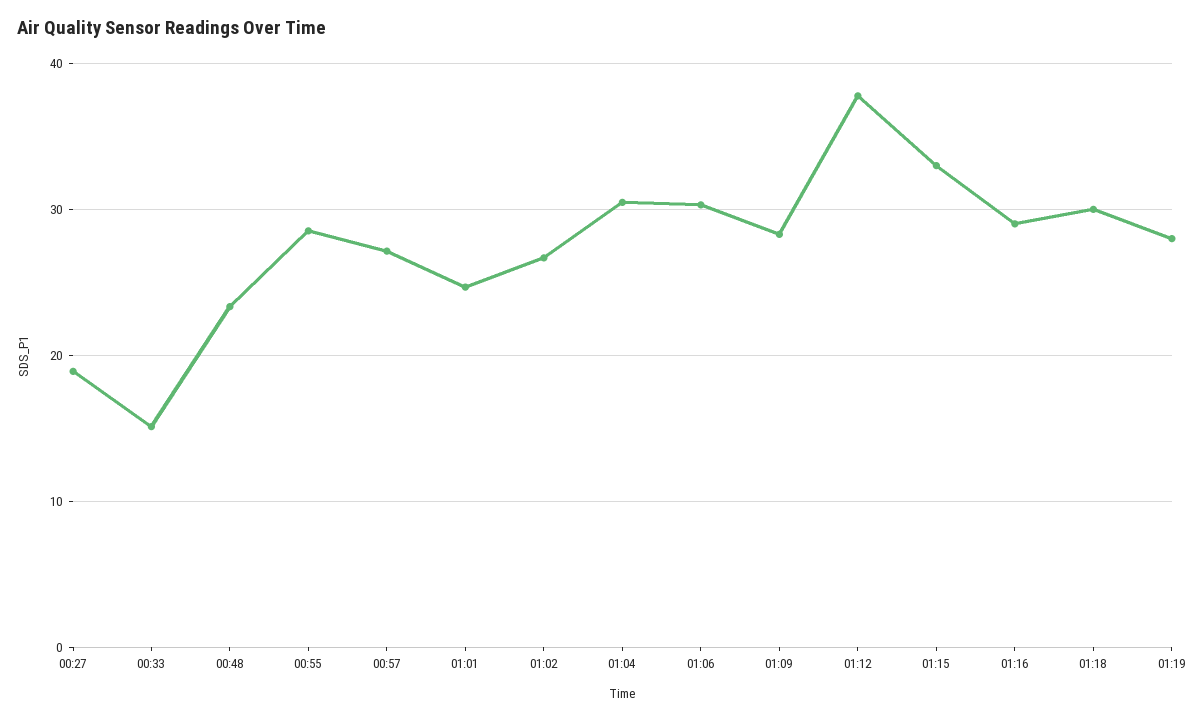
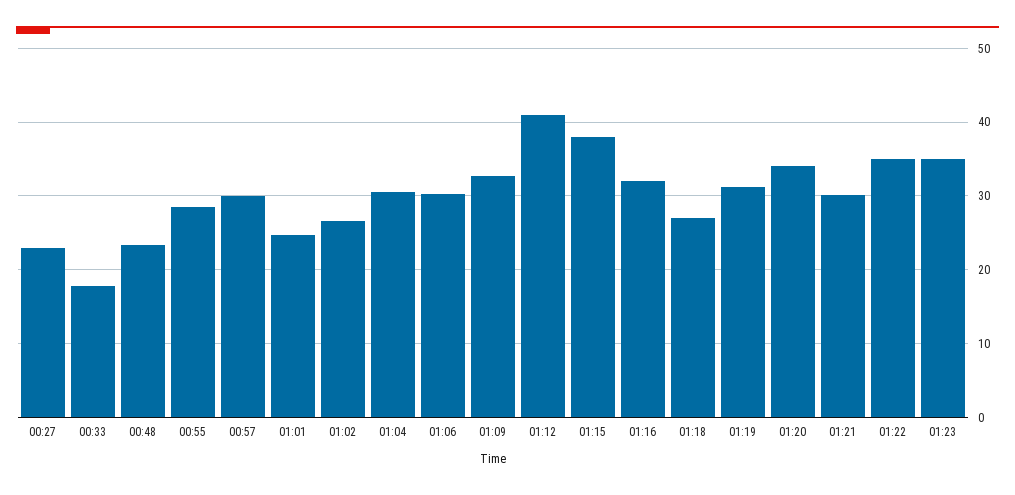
00:27: 19 -> 23
00:33: 15 -> 18
00:57: 27 -> 30
01:09: 28 -> 33
01:12: 38 -> 41
01:15: 33 -> 38
01:16: 29 -> 32
01:18: 30 -> 27
01:19: 28 -> 31
01:20: none -> 34
01:21: none -> 30
01:22: none -> 35
01:23: none -> 35

